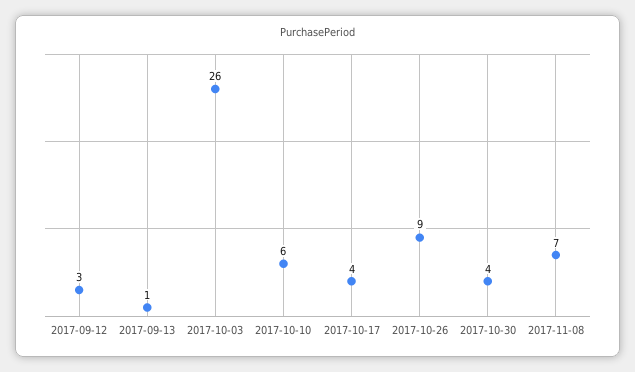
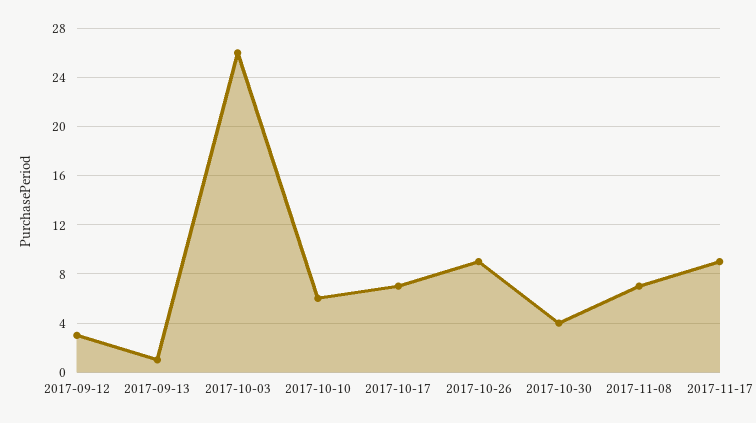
2017-10-17: 4 -> 7
2017-11-17: none -> 9

